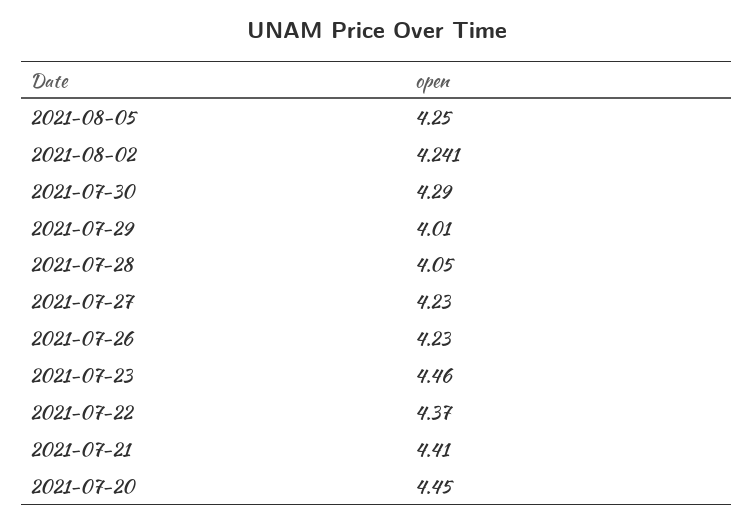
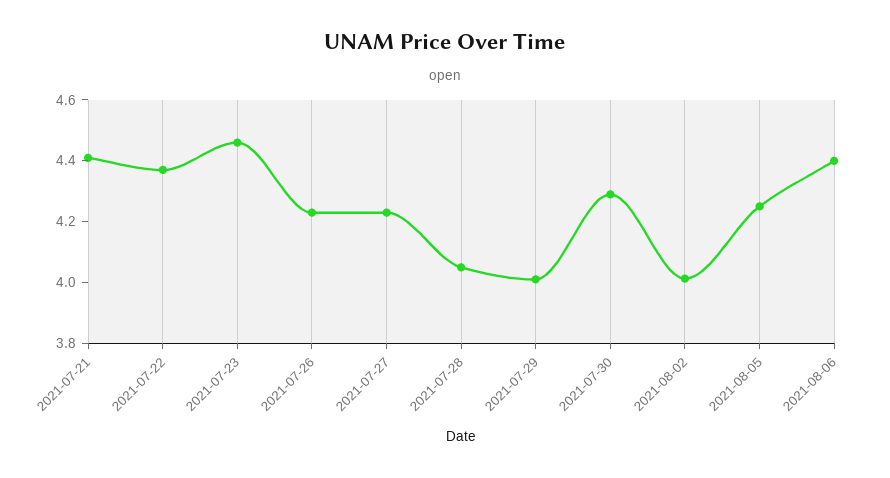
2021-08-02: 4.241 -> 4
2021-07-20: 4.45 -> none
2021-08-06: none -> 4.4

